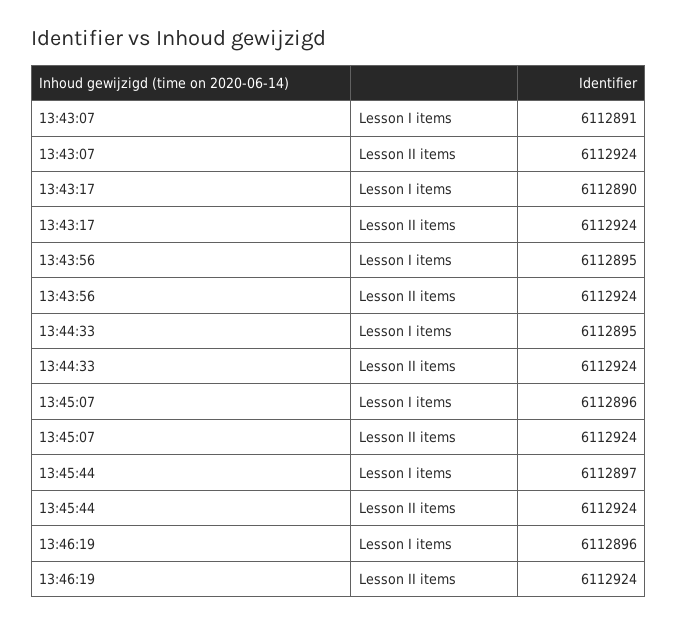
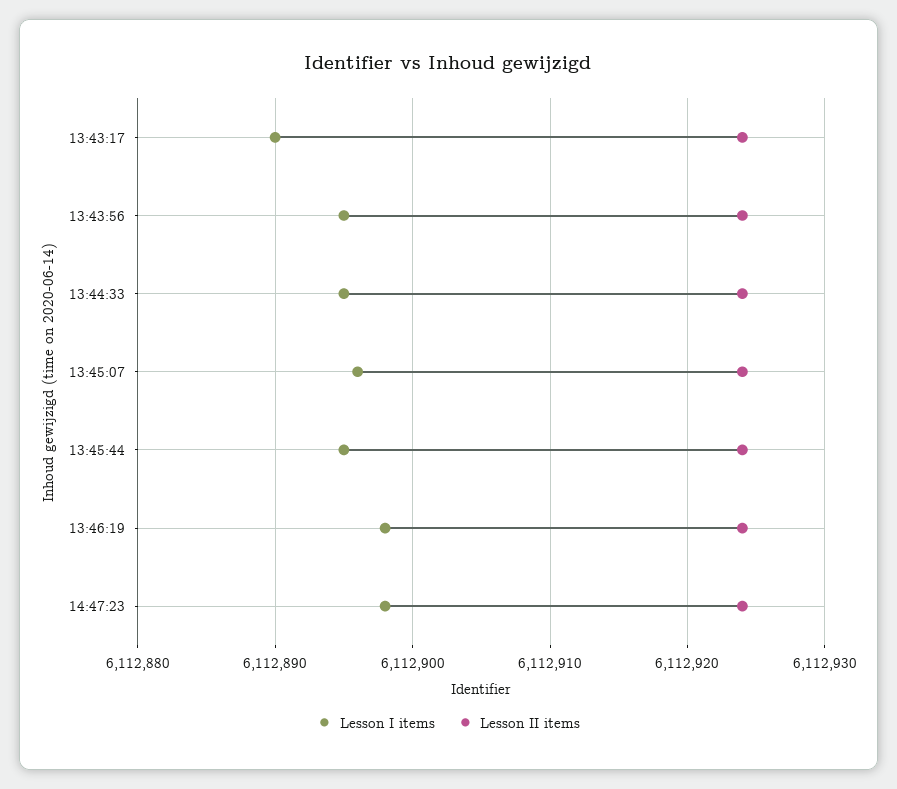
Lesson I items, 13:43:07: 6112891 -> none
Lesson II items, 13:43:07: 6112924 -> none
Lesson I items, 13:45:44: 6112897 -> 6112895
Lesson I items, 13:46:19: 6112896 -> 6112898
Lesson I items, 14:47:23: none -> 6112898
Lesson II items, 14:47:23: none -> 6112924

